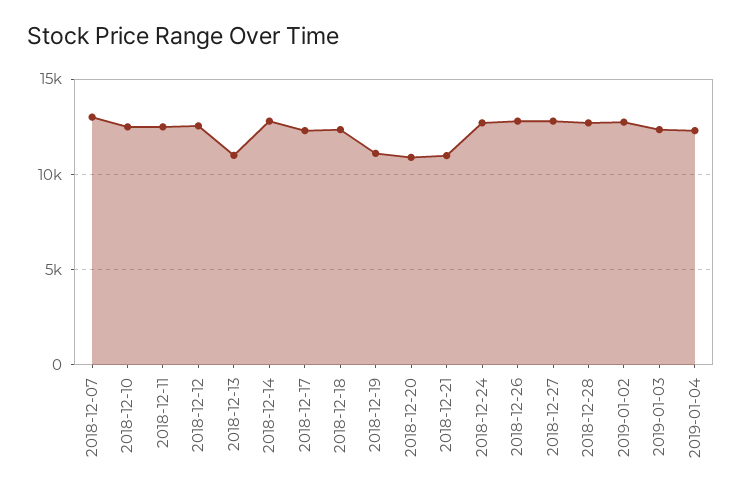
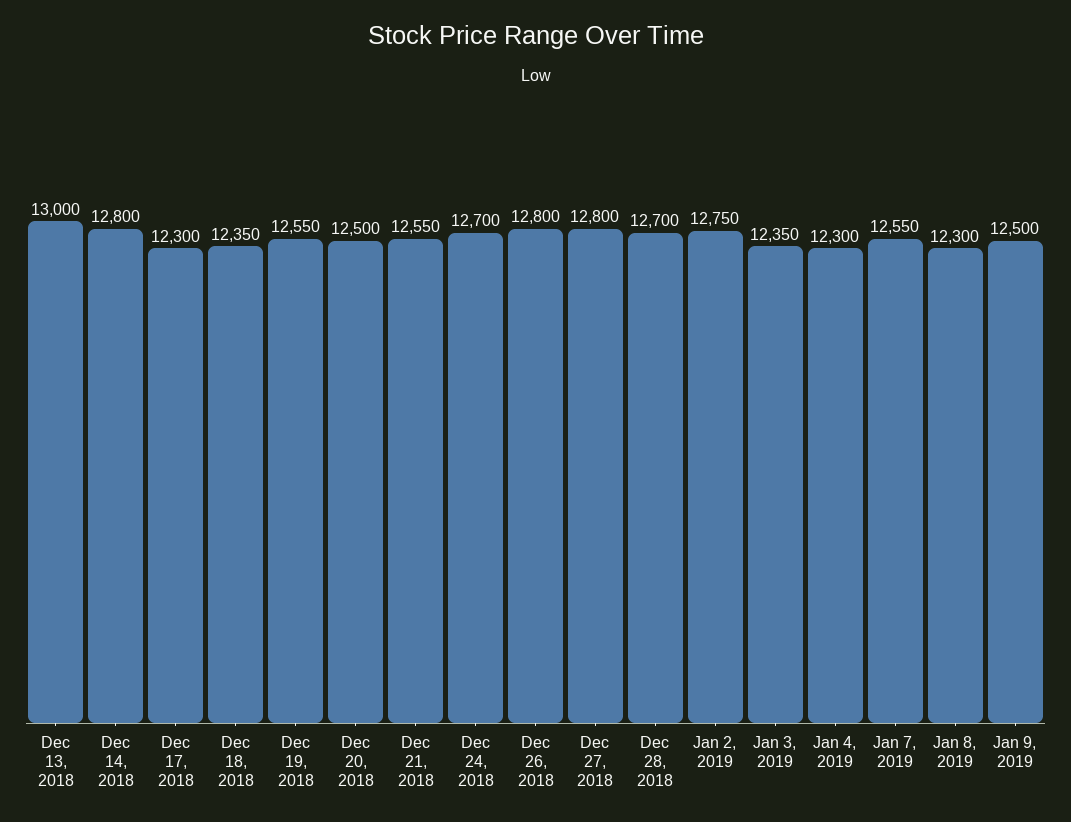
2018-12-07: 13000 -> none
2018-12-10: 12500 -> none
2018-12-11: 12500 -> none
2018-12-12: 12500 -> none
2018-12-13: 11000 -> 13000
2018-12-19: 11000 -> 12550
2018-12-20: 11000 -> 12500
2018-12-21: 11000 -> 12550
Jan 7, 2019: none -> 12550
Jan 8, 2019: none -> 12300
Jan 9, 2019: none -> 12500

